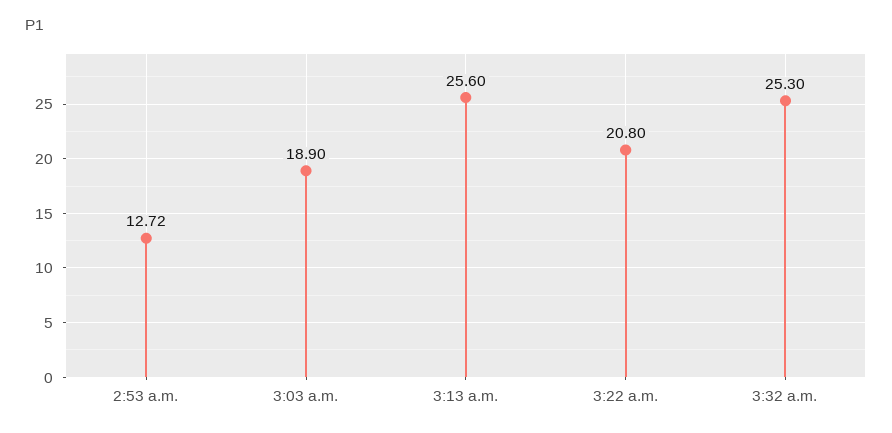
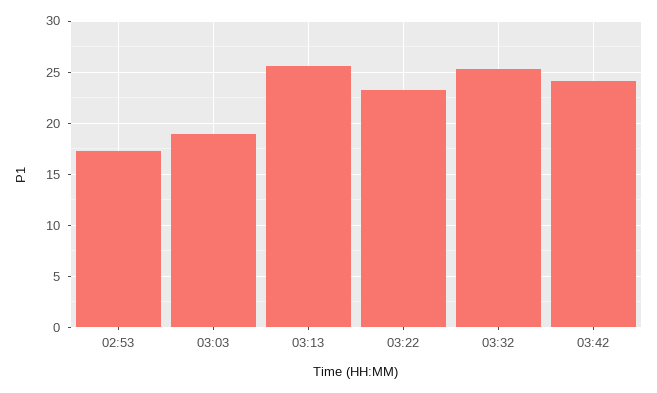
2:53 a.m.: 12.72 -> 17
3:22 a.m.: 20.8 -> 23
03:42: none -> 24

